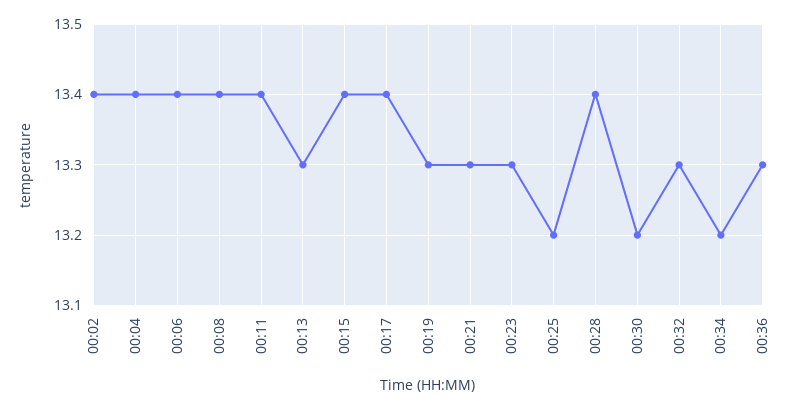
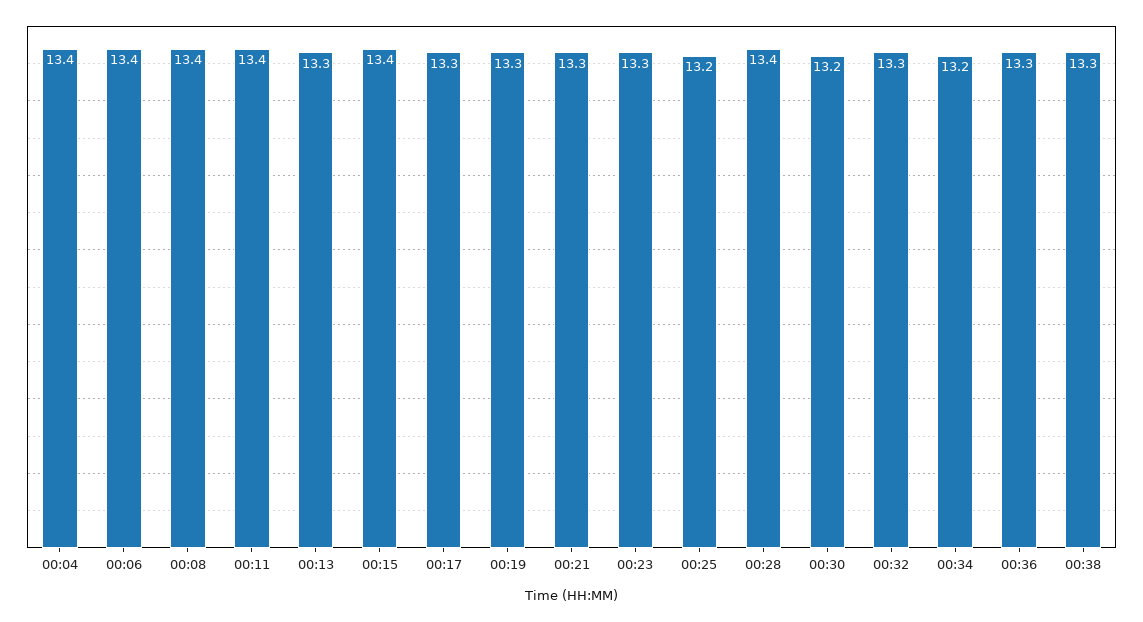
00:02: 13.4 -> none
00:17: 13.4 -> 13.3
00:38: none -> 13.3

